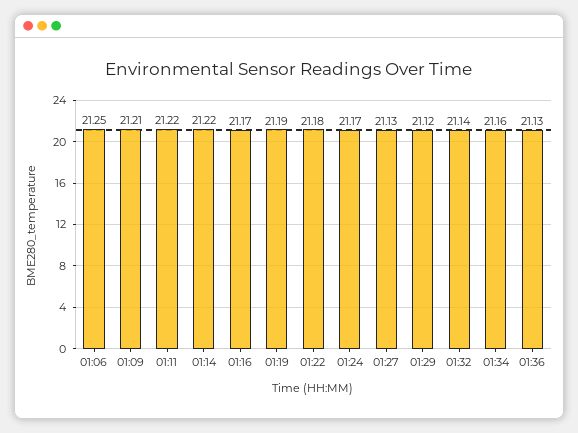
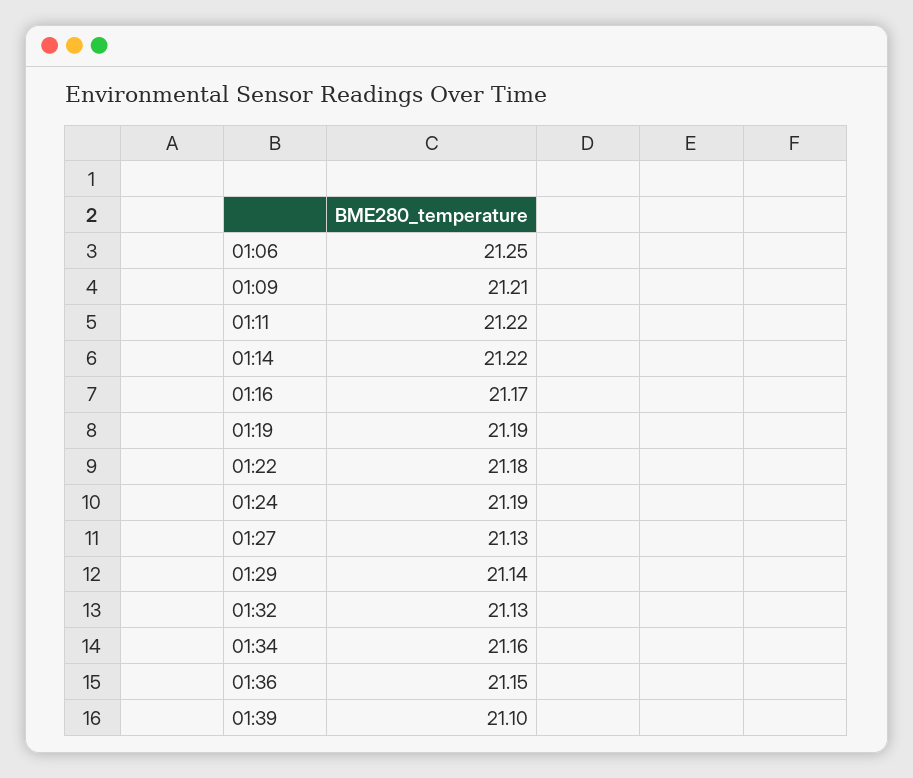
01:24: 21.17 -> 21.19
01:29: 21.12 -> 21.14
01:32: 21.14 -> 21.13
01:36: 21.13 -> 21.15
01:39: none -> 21.1

